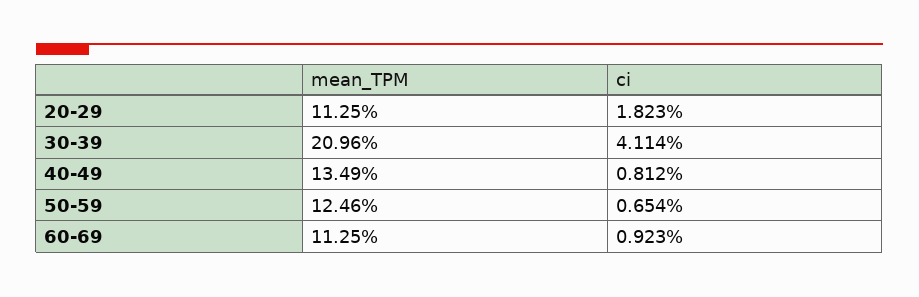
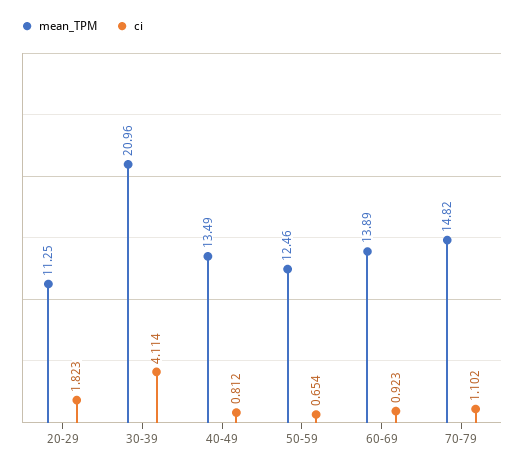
mean_TPM, 60-69: 11.25 -> 13.89
mean_TPM, 70-79: none -> 14.82
ci, 70-79: none -> 1.102

